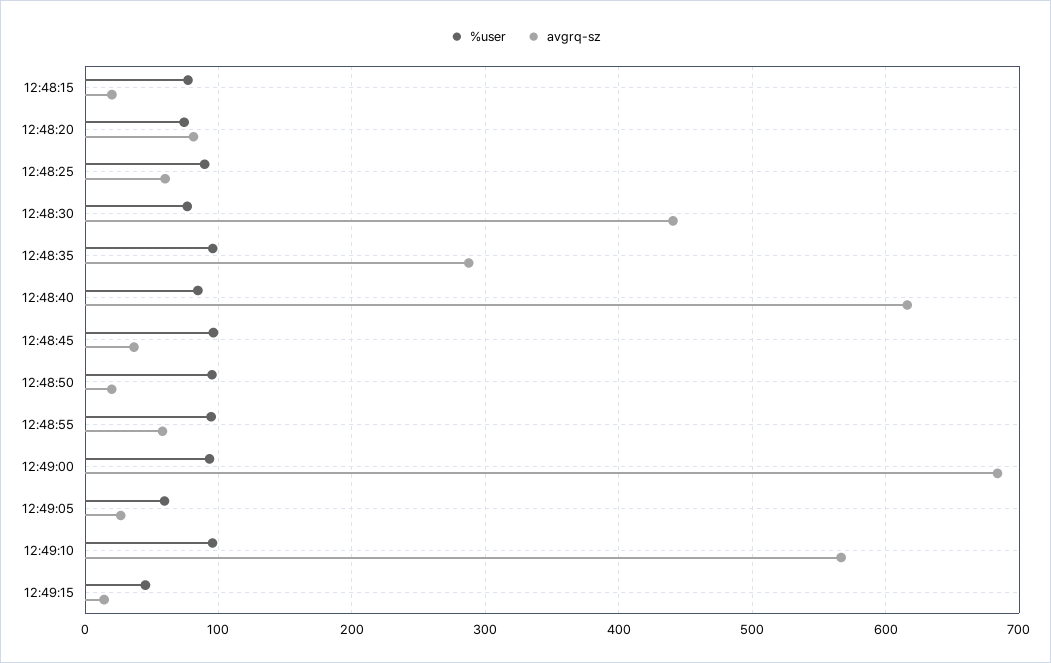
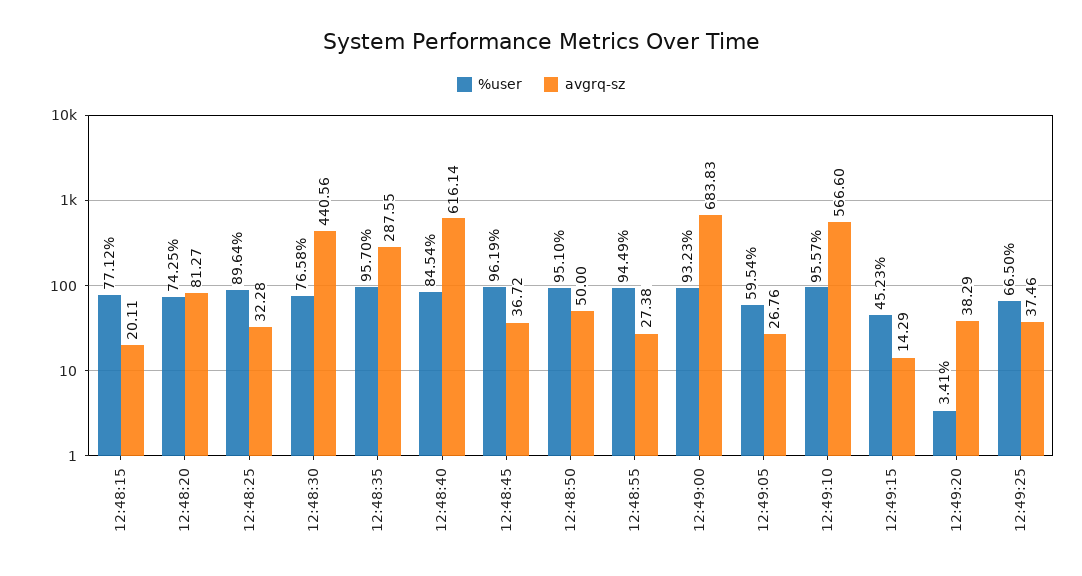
avgrq-sz, 12:48:25: 60 -> 32.28
avgrq-sz, 12:48:50: 20 -> 50
avgrq-sz, 12:48:55: 60 -> 27.38
%user, 12:49:20: none -> 3.41
avgrq-sz, 12:49:20: none -> 38.29
%user, 12:49:25: none -> 66.5
avgrq-sz, 12:49:25: none -> 37.46

